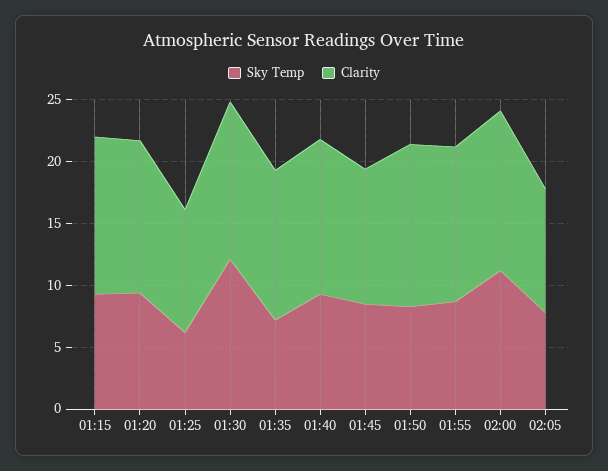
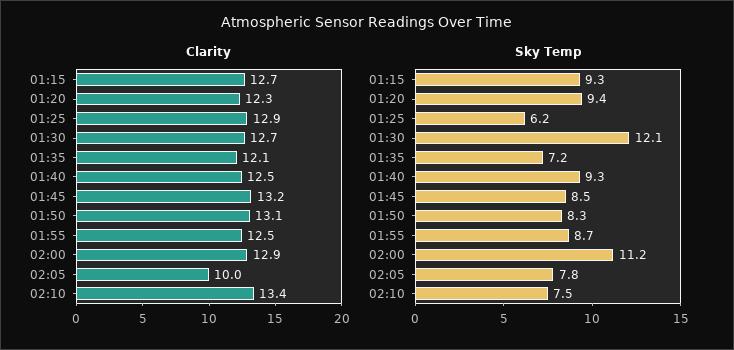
Clarity, 01:25: 10 -> 12.9
Clarity, 01:45: 11 -> 13.2
Clarity, 02:10: none -> 13.4
Sky Temp, 02:10: none -> 7.5

